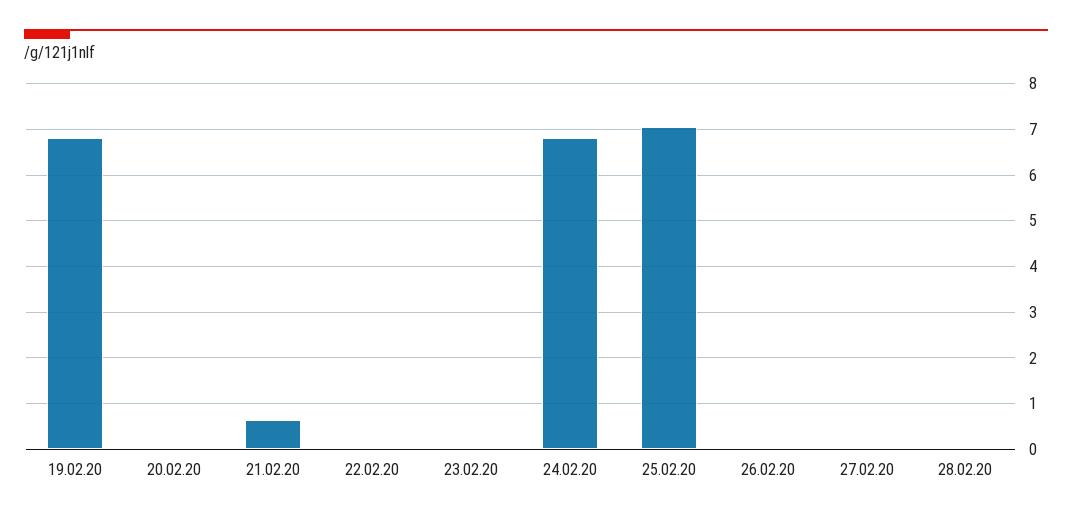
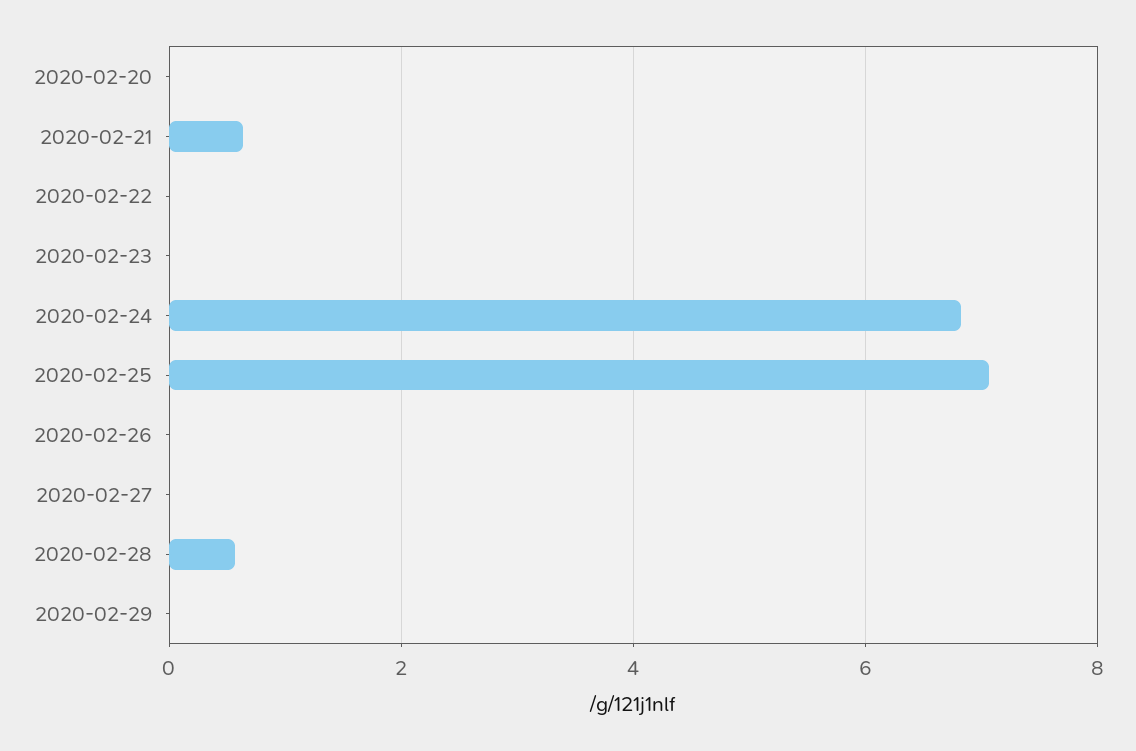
19.02.20: 6.8 -> none
28.02.20: 0 -> 0.6
2020-02-29: none -> 0

